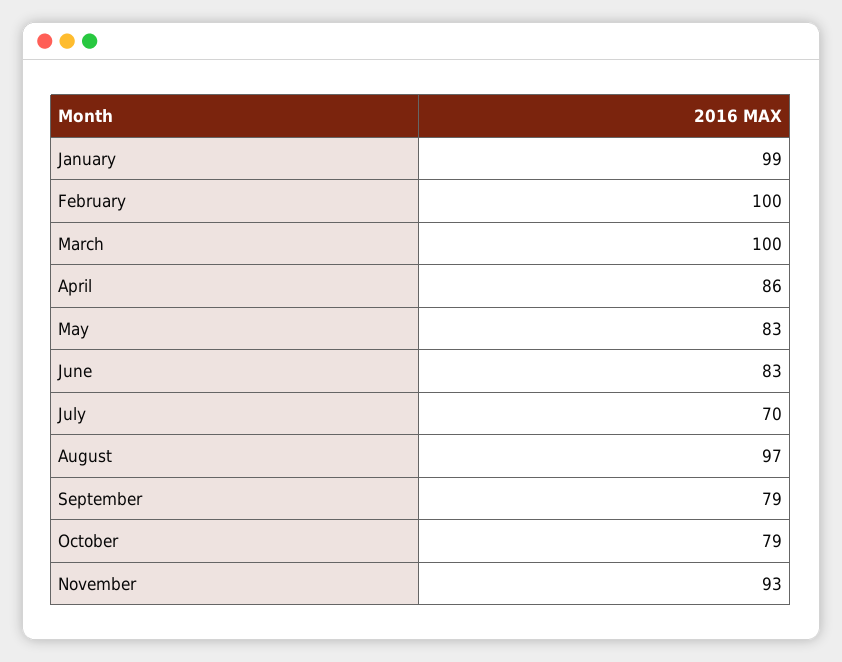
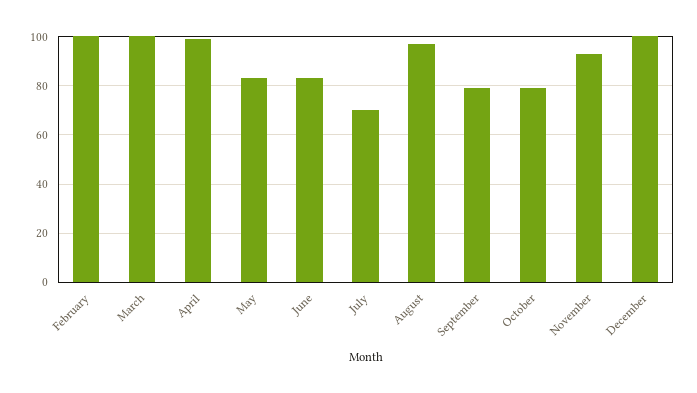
January: 99 -> none
April: 86 -> 100
December: none -> 100

